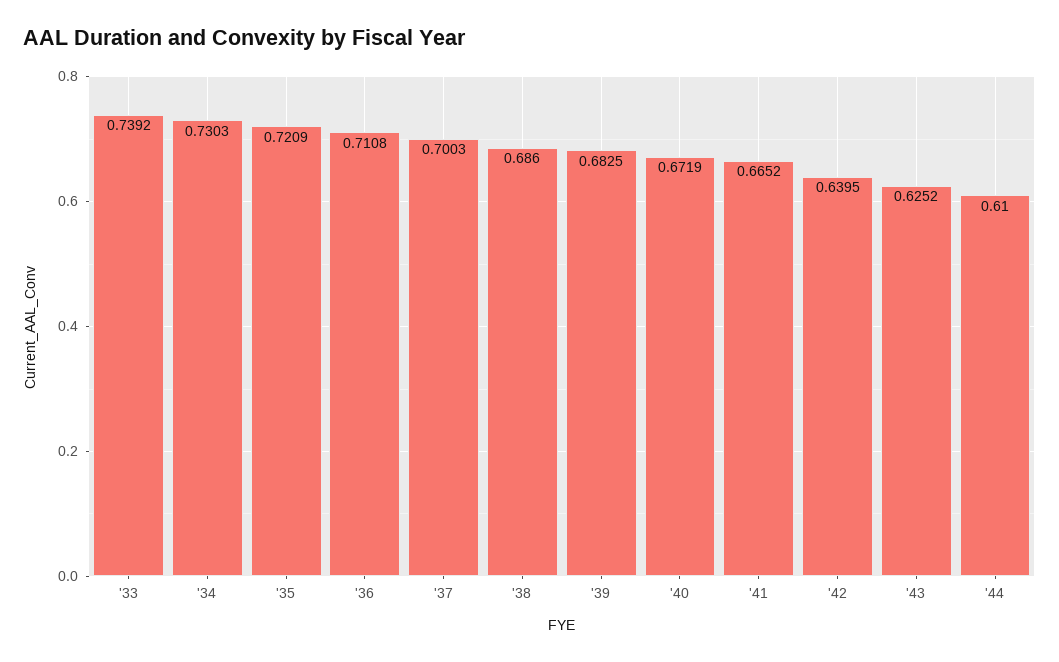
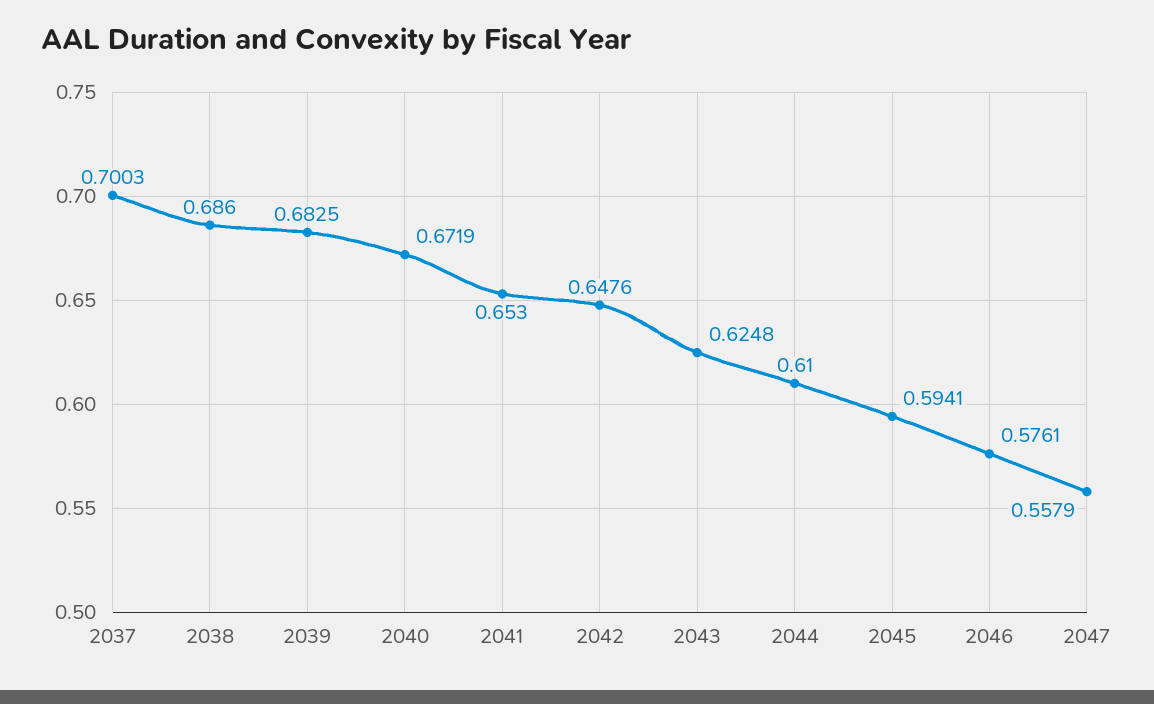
'33: 0.7392 -> none
'34: 0.7303 -> none
'35: 0.7209 -> none
'36: 0.7108 -> none
'41: 0.6652 -> 0.653
'42: 0.6395 -> 0.6476
'43: 0.6252 -> 0.6248
2045: none -> 0.5941
2046: none -> 0.5761
2047: none -> 0.5579

